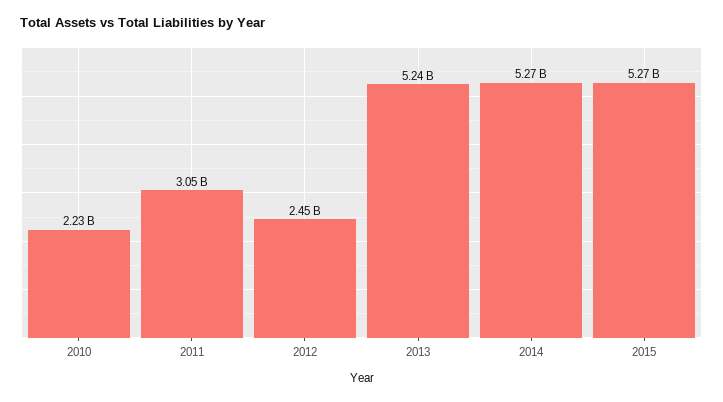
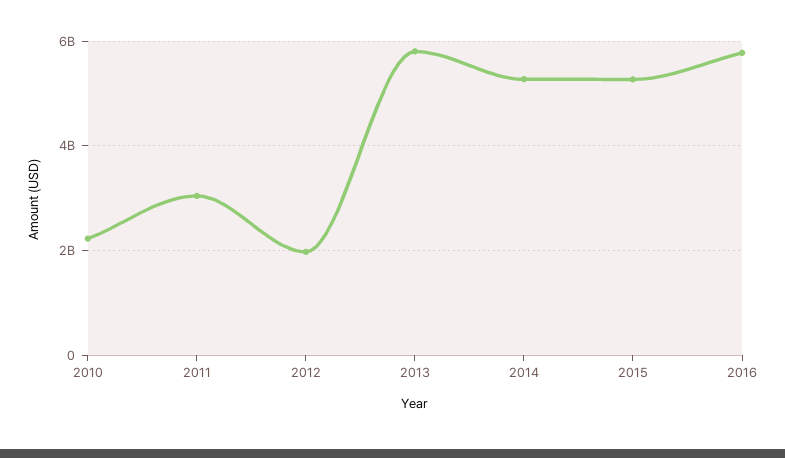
2012: 2450000000 -> 2000000000
2013: 5240000000 -> 5800000000
2016: none -> 5800000000

